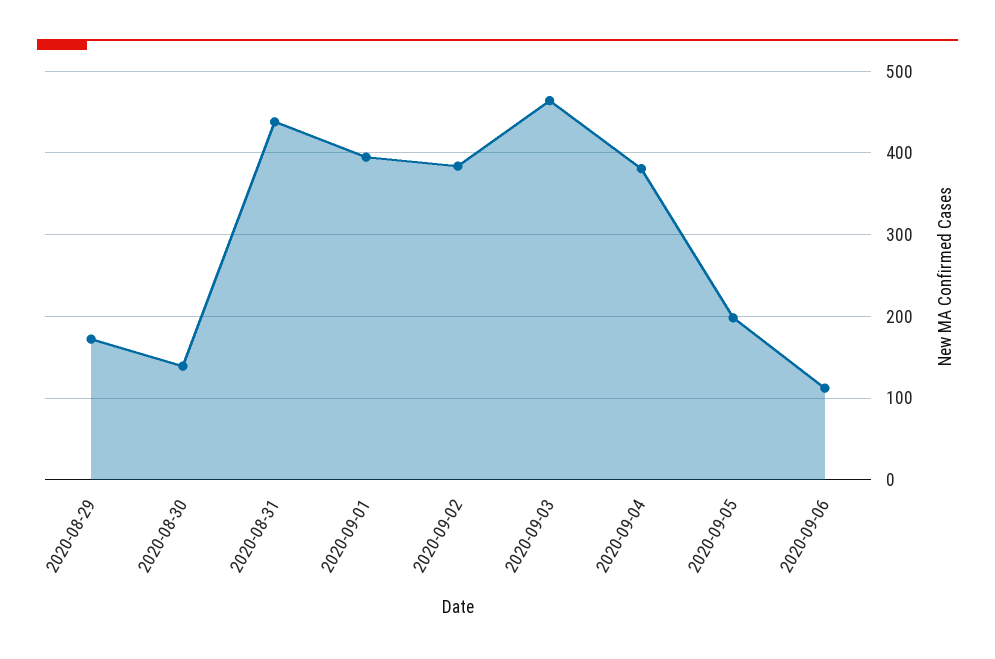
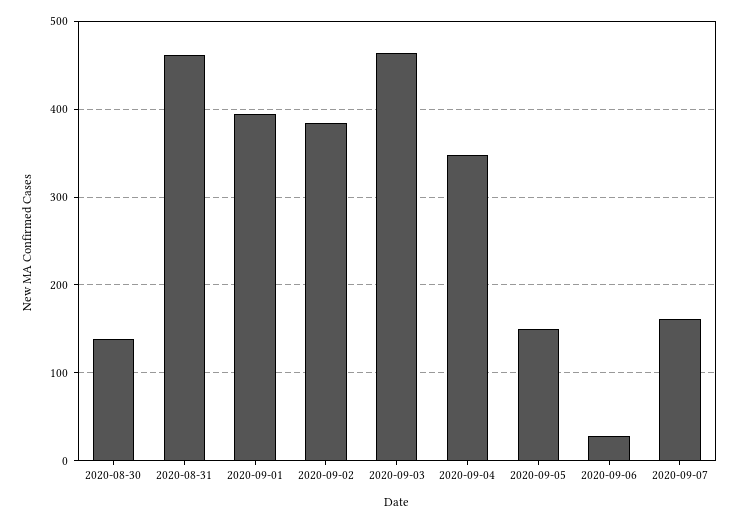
2020-08-29: 170 -> none
2020-08-31: 440 -> 460
2020-09-04: 380 -> 350
2020-09-05: 200 -> 150
2020-09-06: 110 -> 30
2020-09-07: none -> 160

